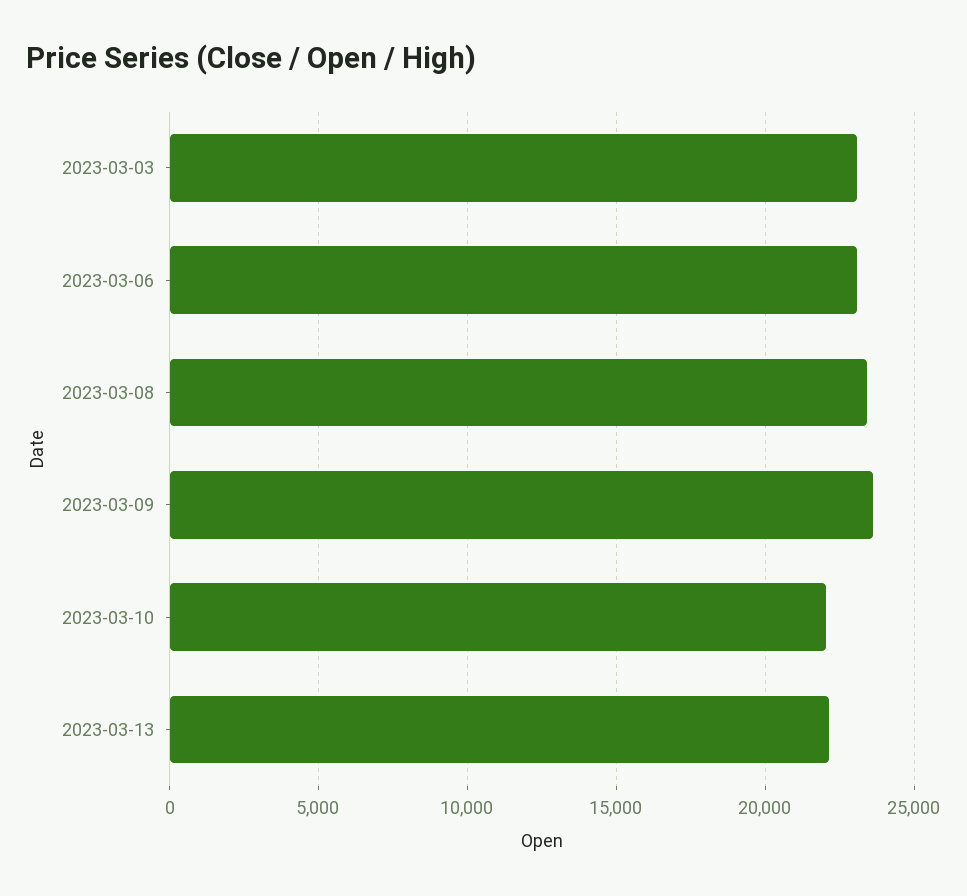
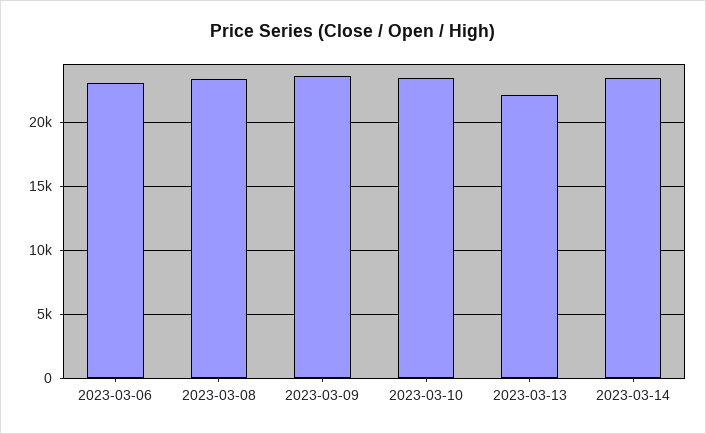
2023-03-03: 23000 -> none
2023-03-10: 22000 -> 23500
2023-03-14: none -> 23500

